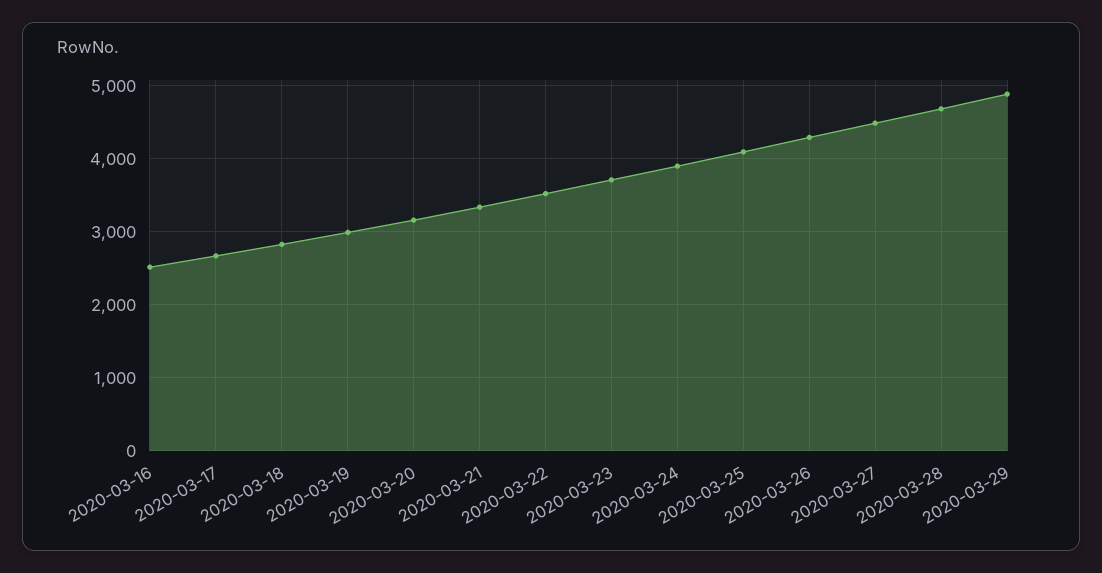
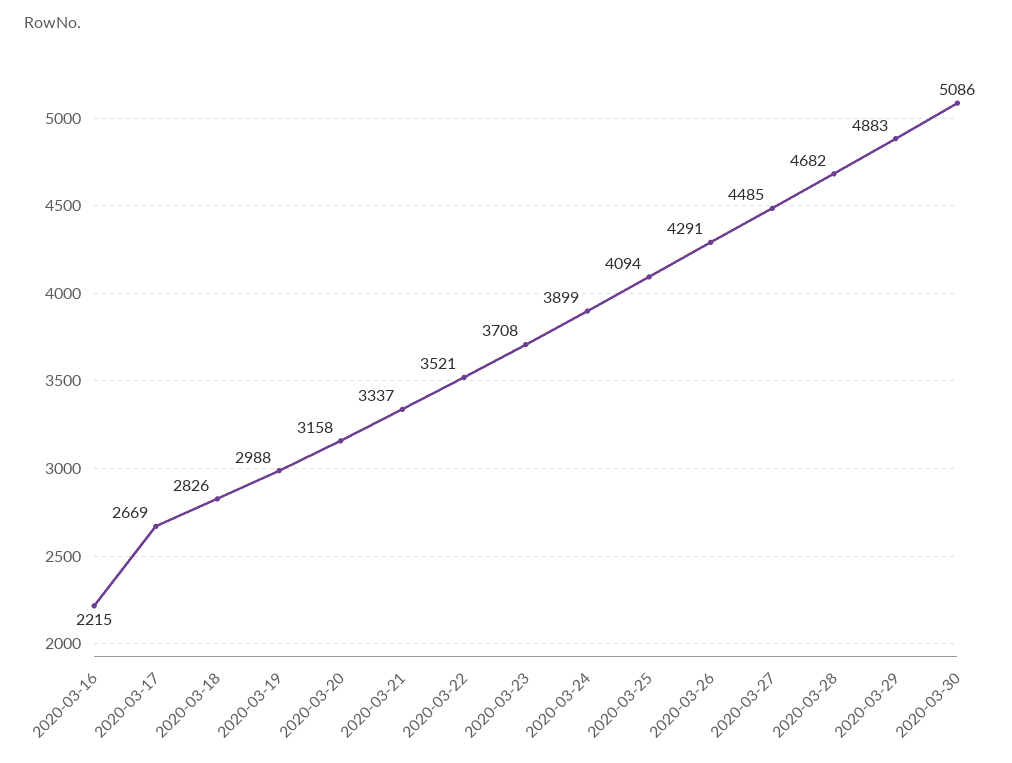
2020-03-16: 2500 -> 2215
2020-03-30: none -> 5086

